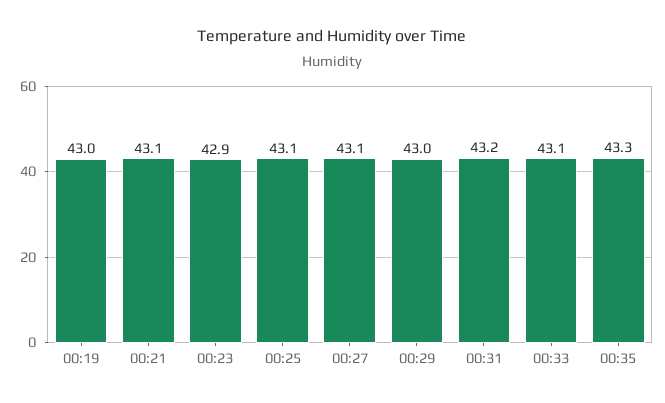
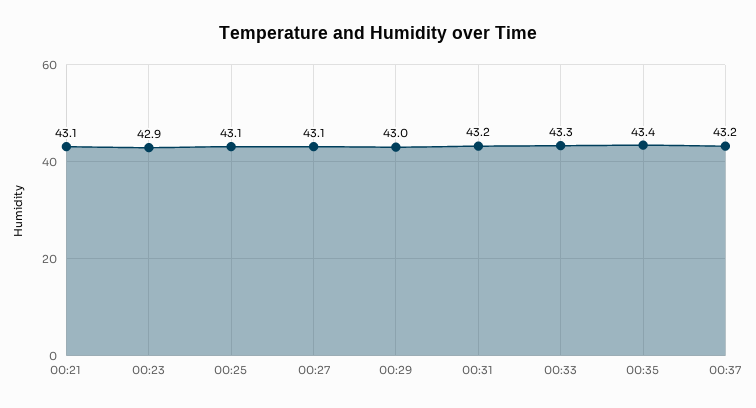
00:19: 43 -> none
00:33: 43.1 -> 43.3
00:35: 43.3 -> 43.4
00:37: none -> 43.2

